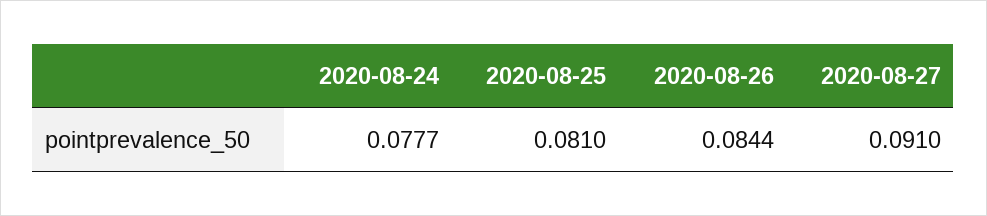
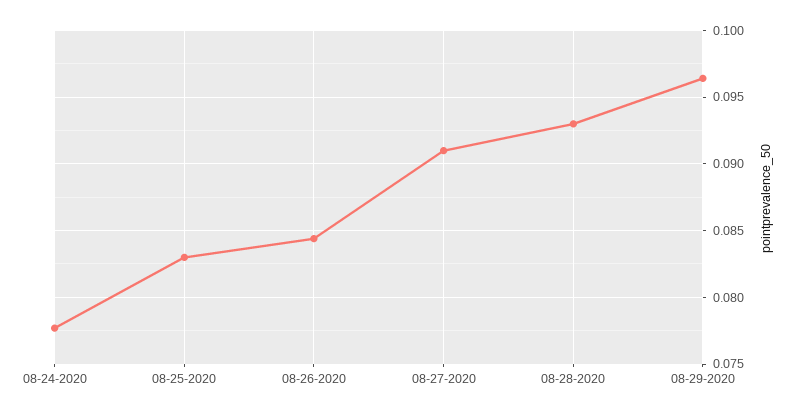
2020-08-25: 0.081 -> 0.083
08-28-2020: none -> 0.093
08-29-2020: none -> 0.0965

